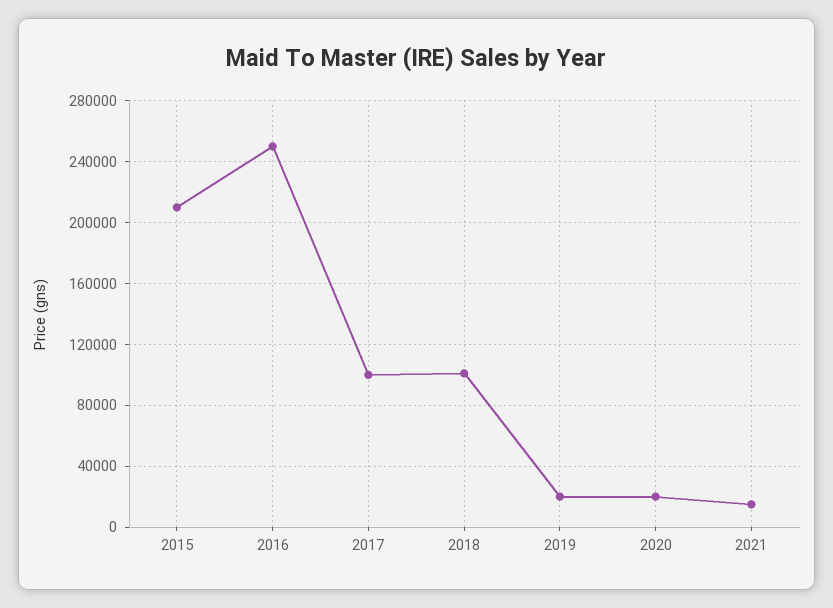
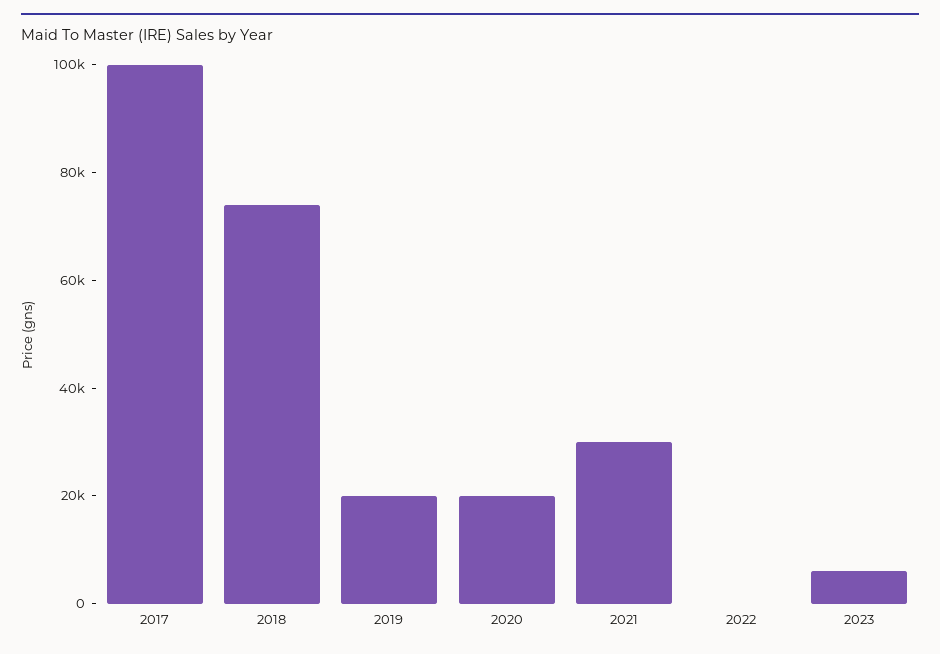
2015: 210000 -> none
2016: 250000 -> none
2018: 100000 -> 75000
2021: 15000 -> 30000
2022: none -> 0
2023: none -> 5000

